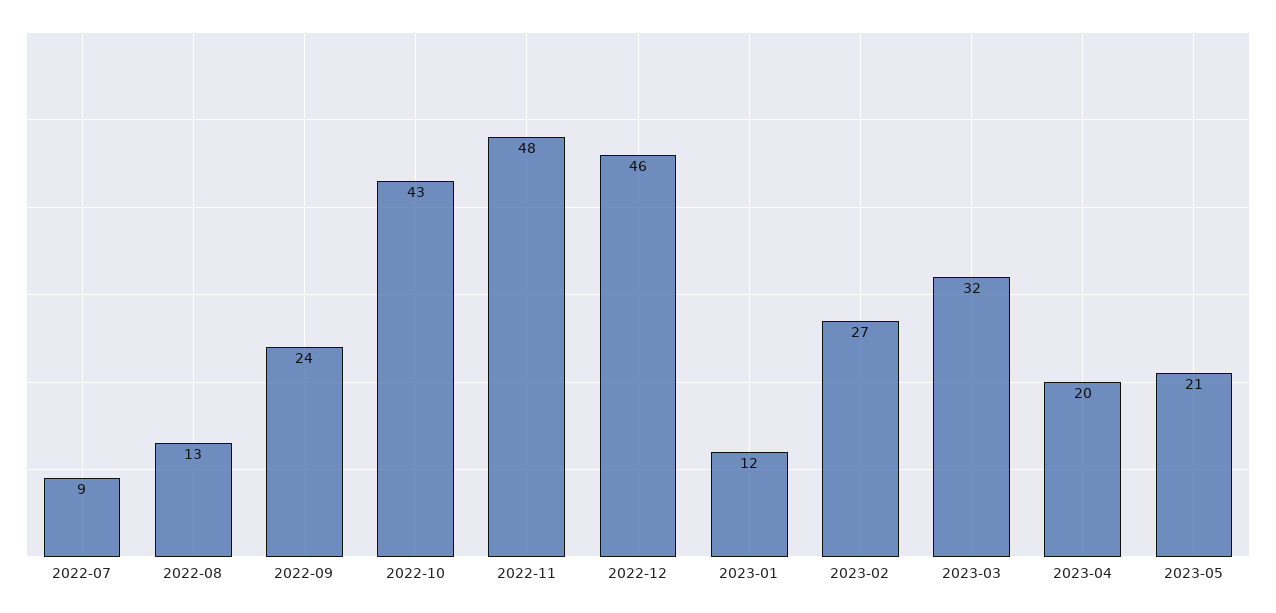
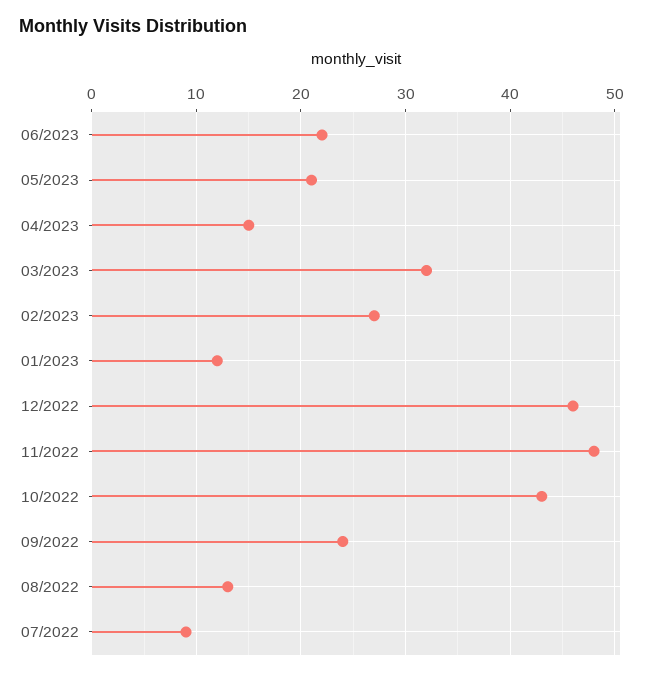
2023-04: 20 -> 15
06/2023: none -> 22

